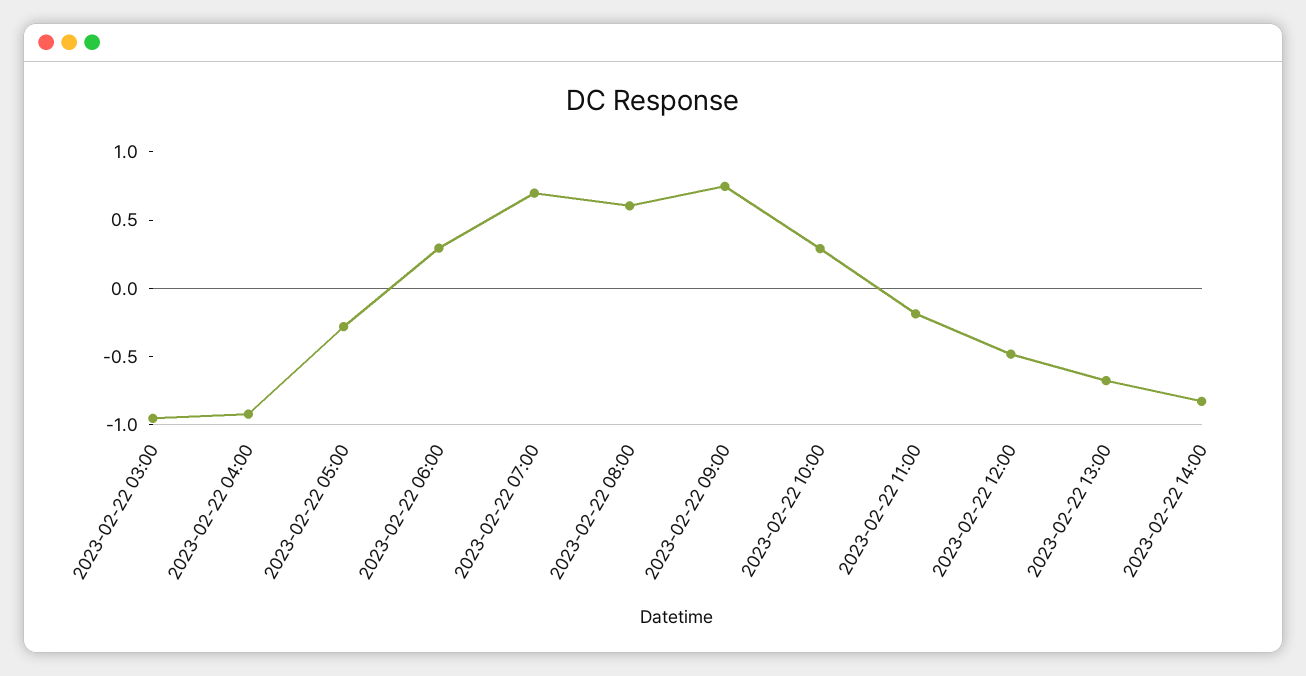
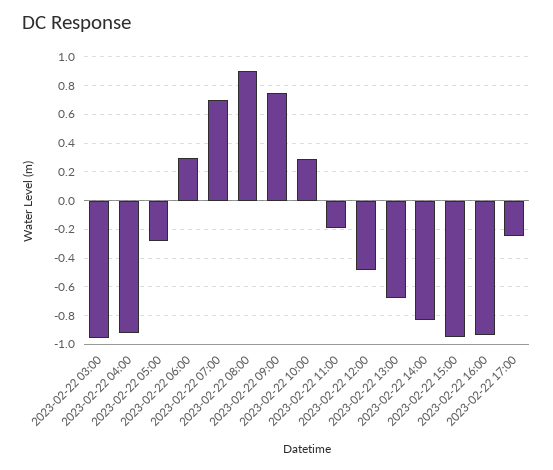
2023-02-22 08:00: 0.6 -> 0.9
2023-02-22 15:00: none -> -0.95
2023-02-22 16:00: none -> -0.95
2023-02-22 17:00: none -> -0.25

